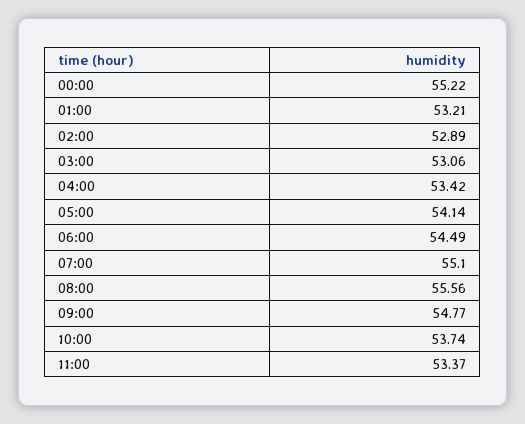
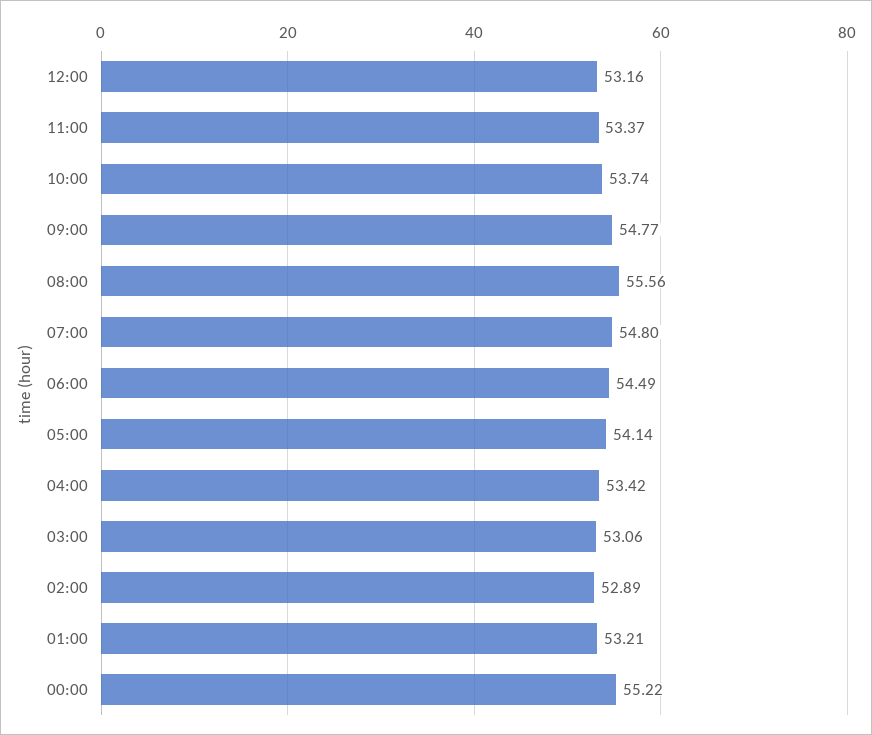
07:00: 55.1 -> 54.8
12:00: none -> 53.16

